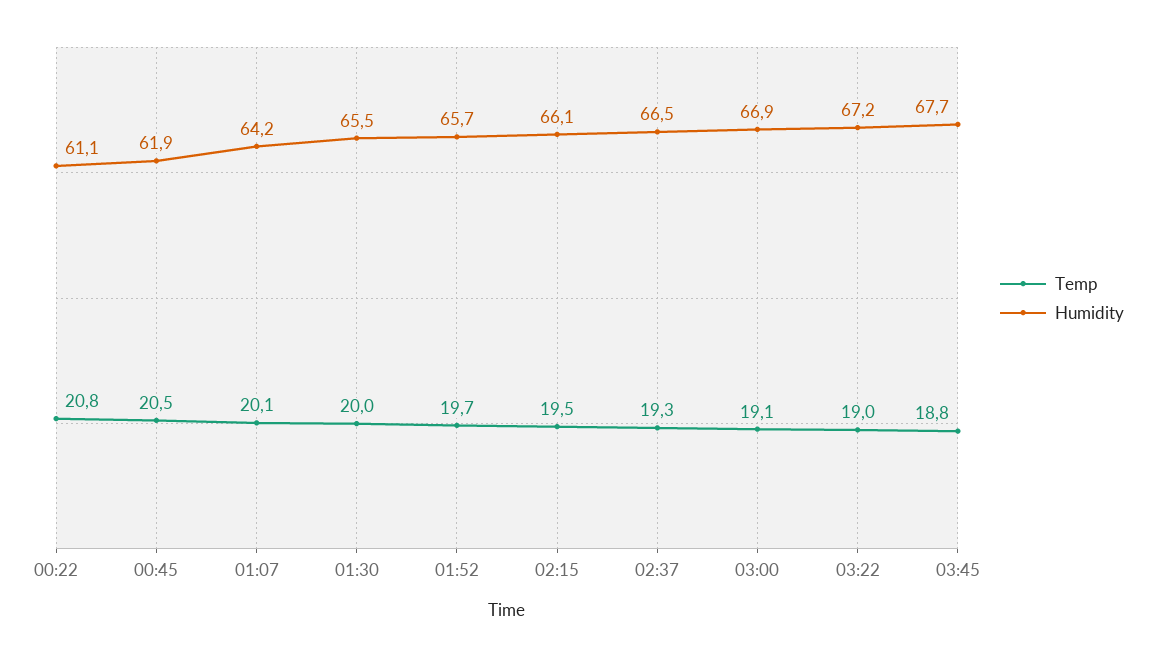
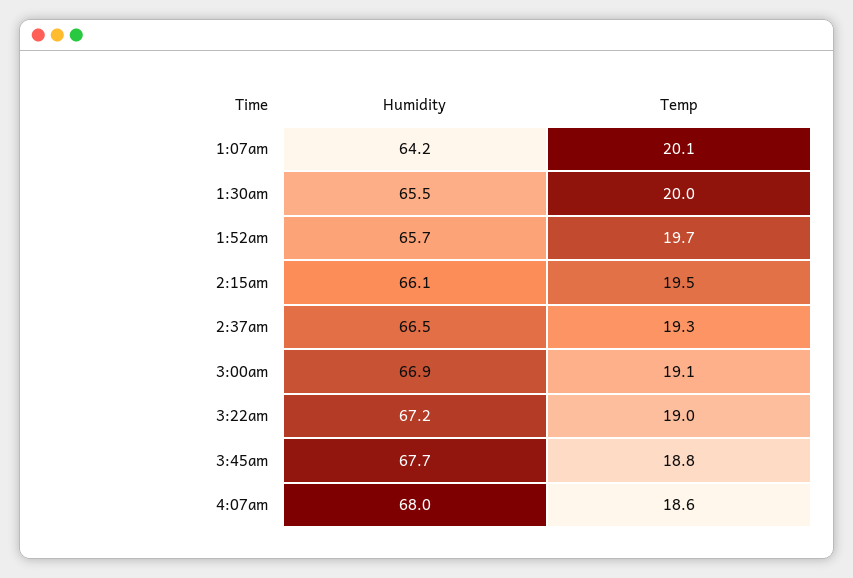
Temp, 00:22: 20.8 -> none
Humidity, 00:22: 61.1 -> none
Temp, 00:45: 20.5 -> none
Humidity, 00:45: 61.9 -> none
Humidity, 4:07am: none -> 68
Temp, 4:07am: none -> 18.6

